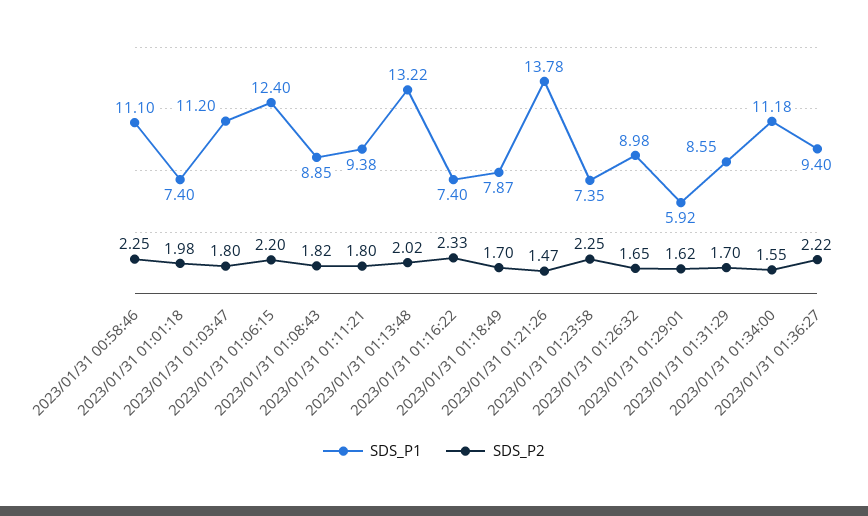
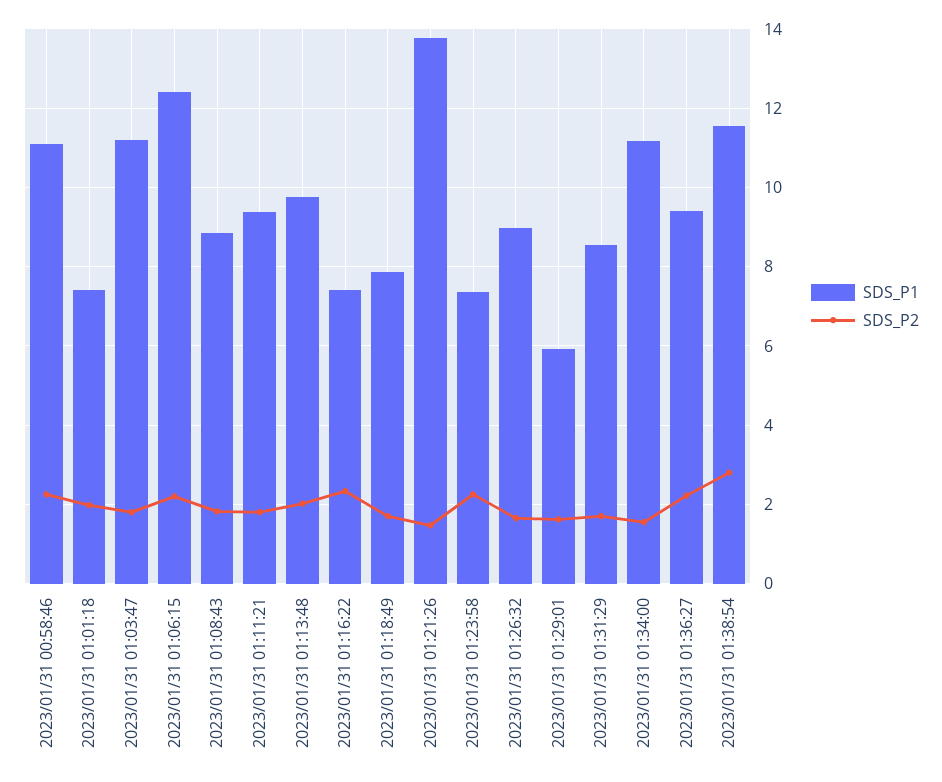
SDS_P1, 2023/01/31 01:13:48: 13.22 -> 9.8
SDS_P1, 2023/01/31 01:38:54: none -> 11.6
SDS_P2, 2023/01/31 01:38:54: none -> 2.8

